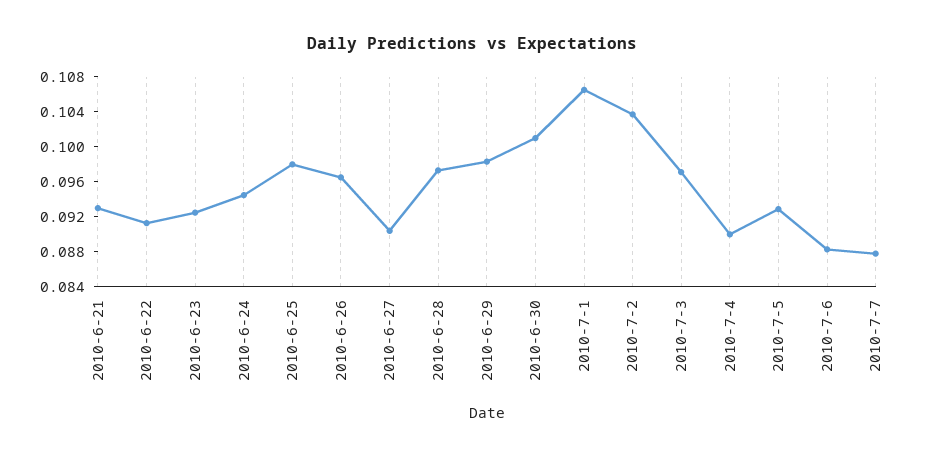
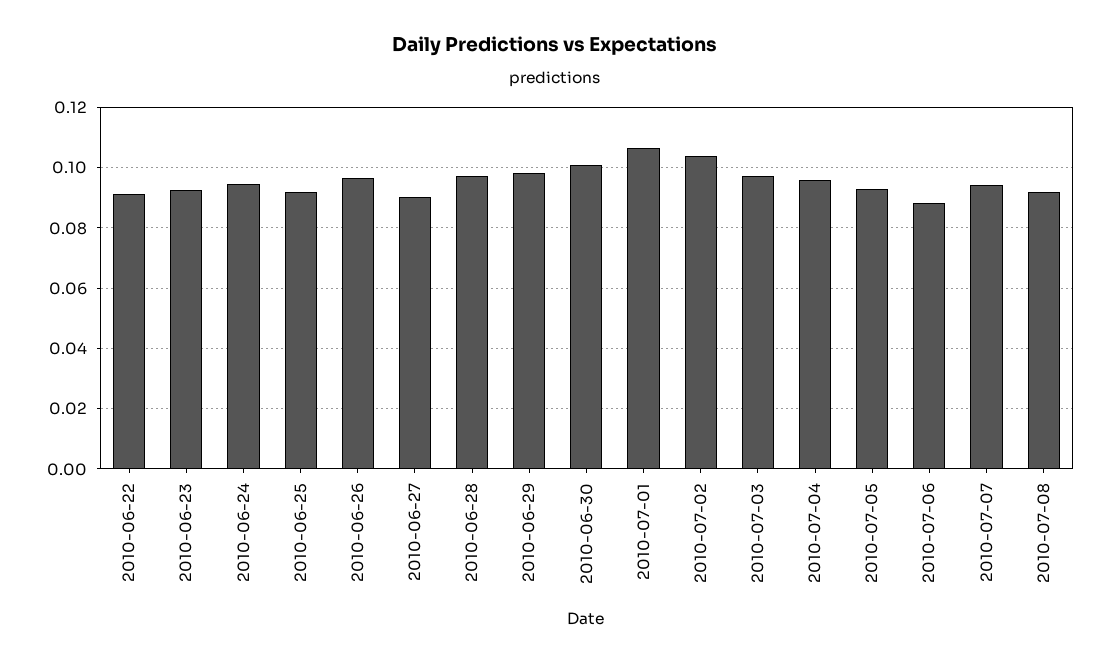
2010-6-21: 0.093 -> none
2010-6-25: 0.098 -> 0.092
2010-7-4: 0.09 -> 0.096
2010-7-7: 0.088 -> 0.094
2010-07-08: none -> 0.092

